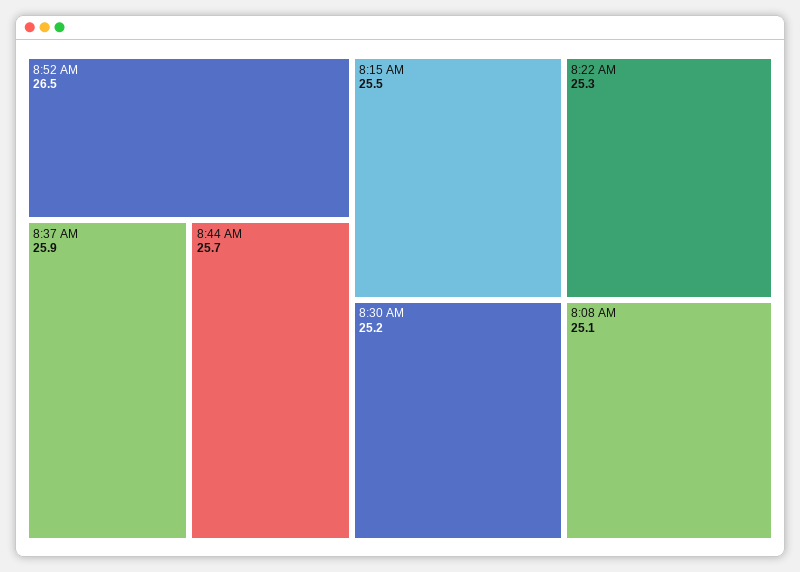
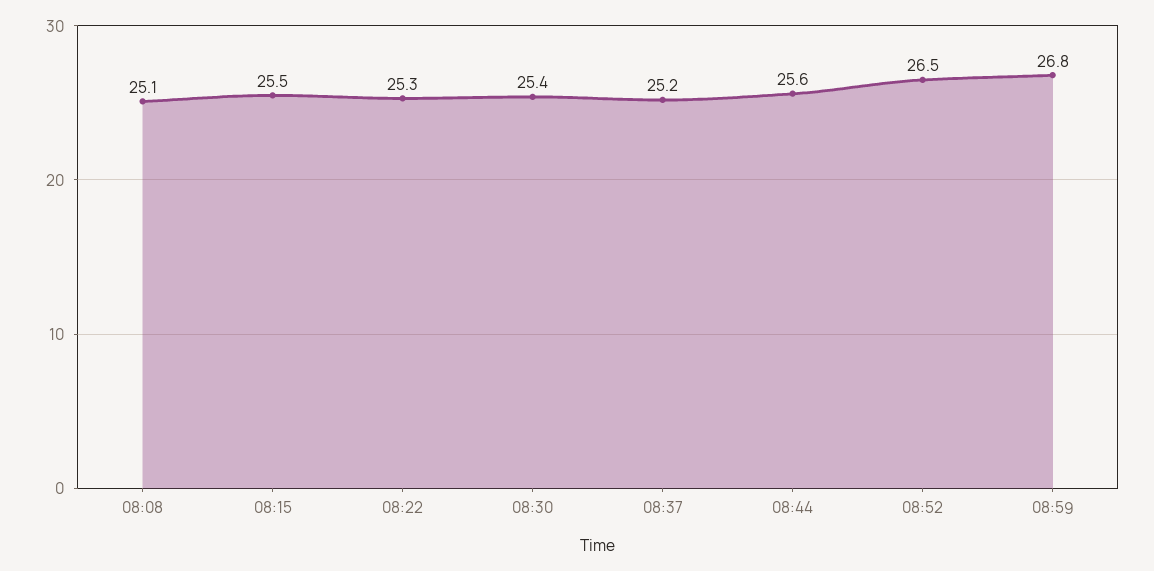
8:37 AM: 25.9 -> 25.2
8:44 AM: 25.7 -> 25.6
8:30 AM: 25.2 -> 25.4
08:59: none -> 26.8

